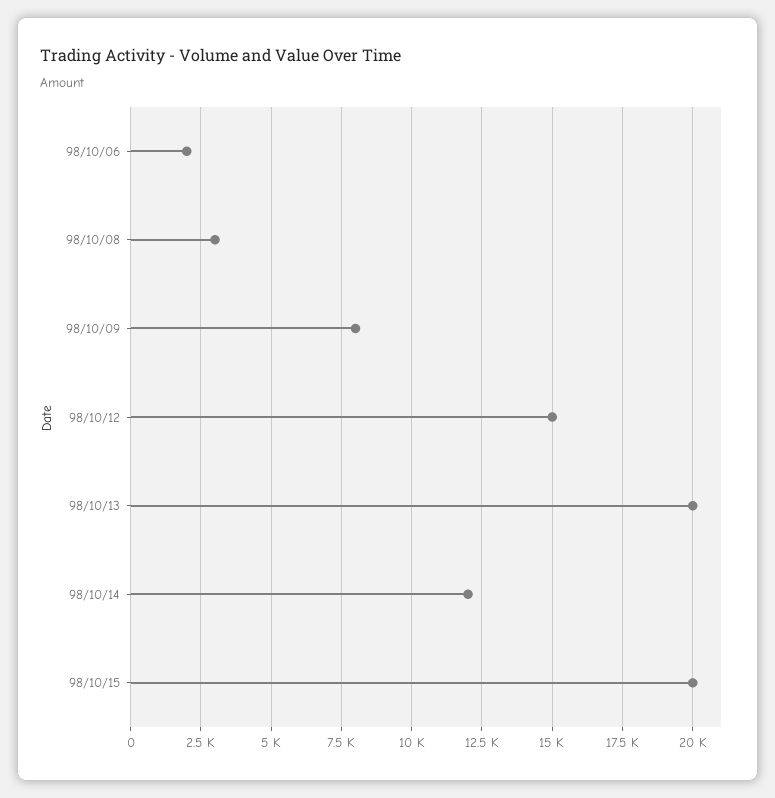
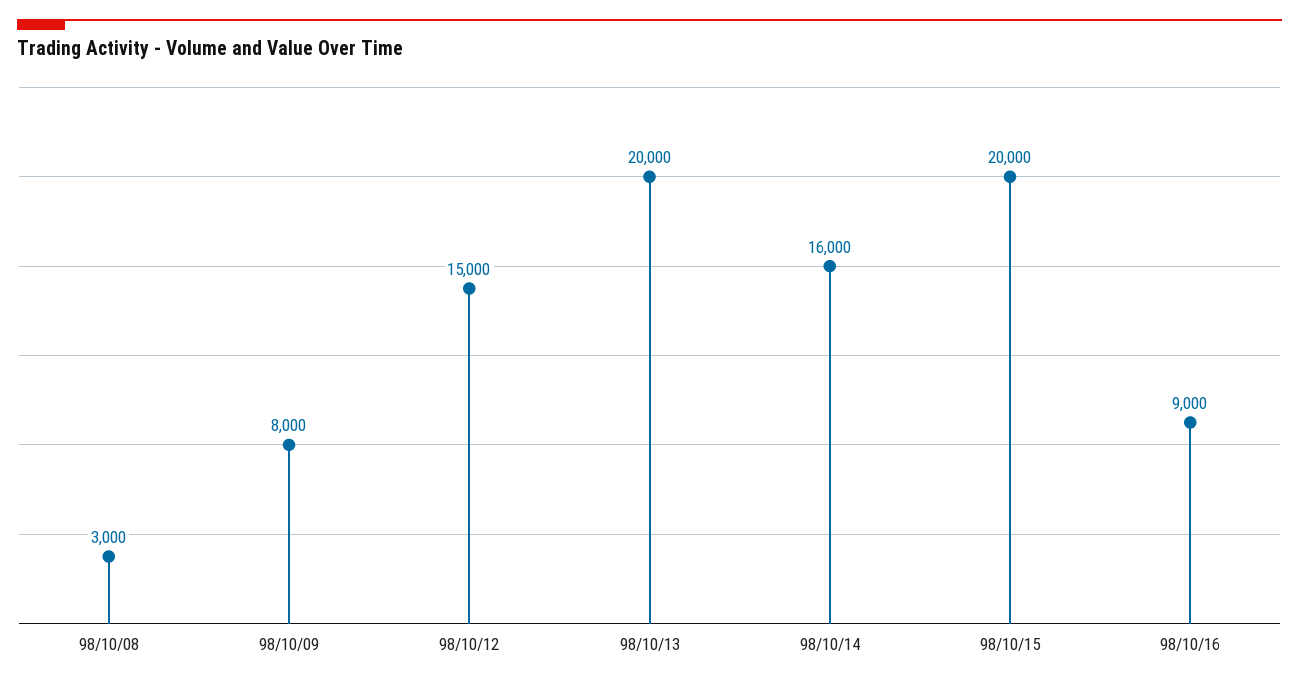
98/10/06: 2000 -> none
98/10/14: 12000 -> 16000
98/10/16: none -> 9000

